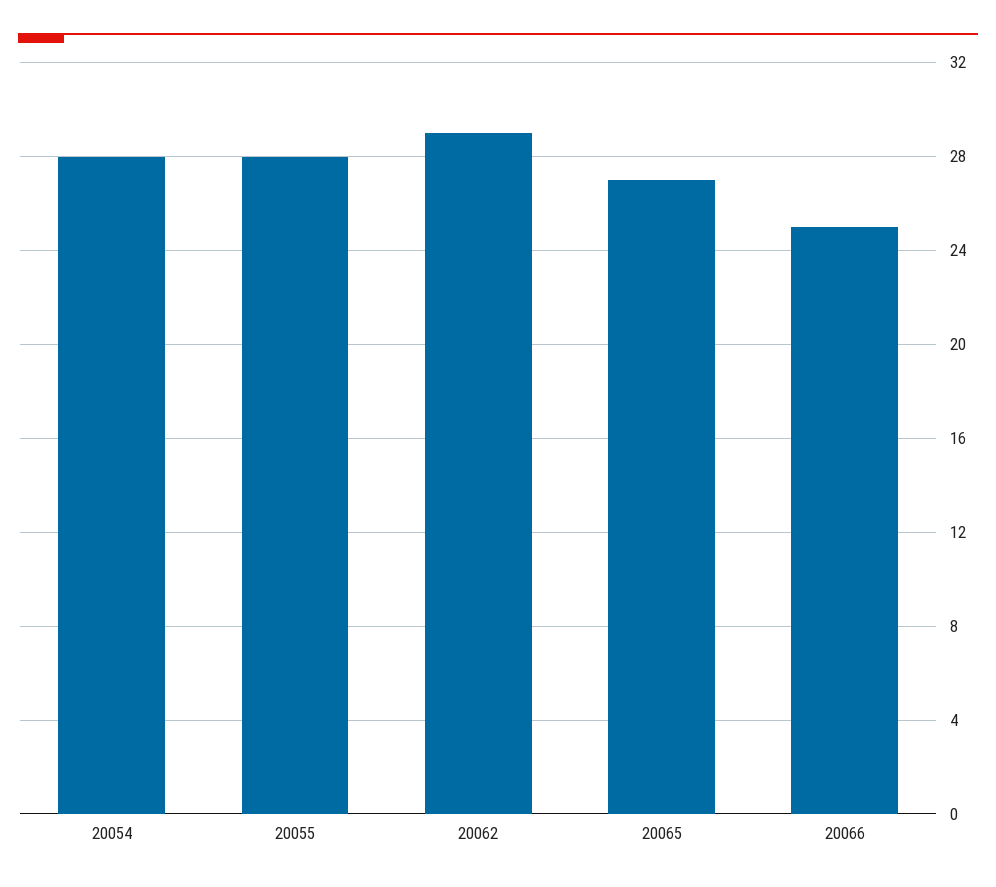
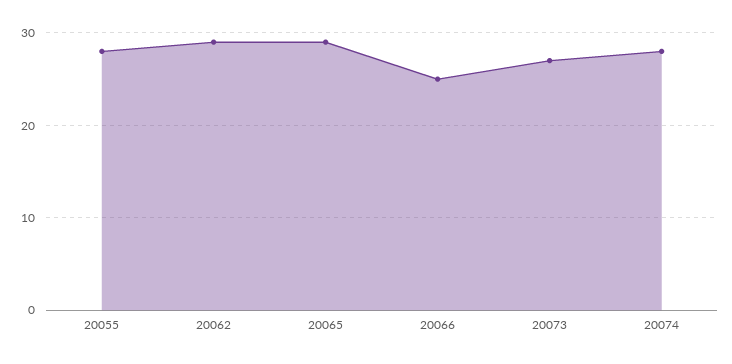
20054: 28 -> none
20065: 27 -> 29
20073: none -> 27
20074: none -> 28

